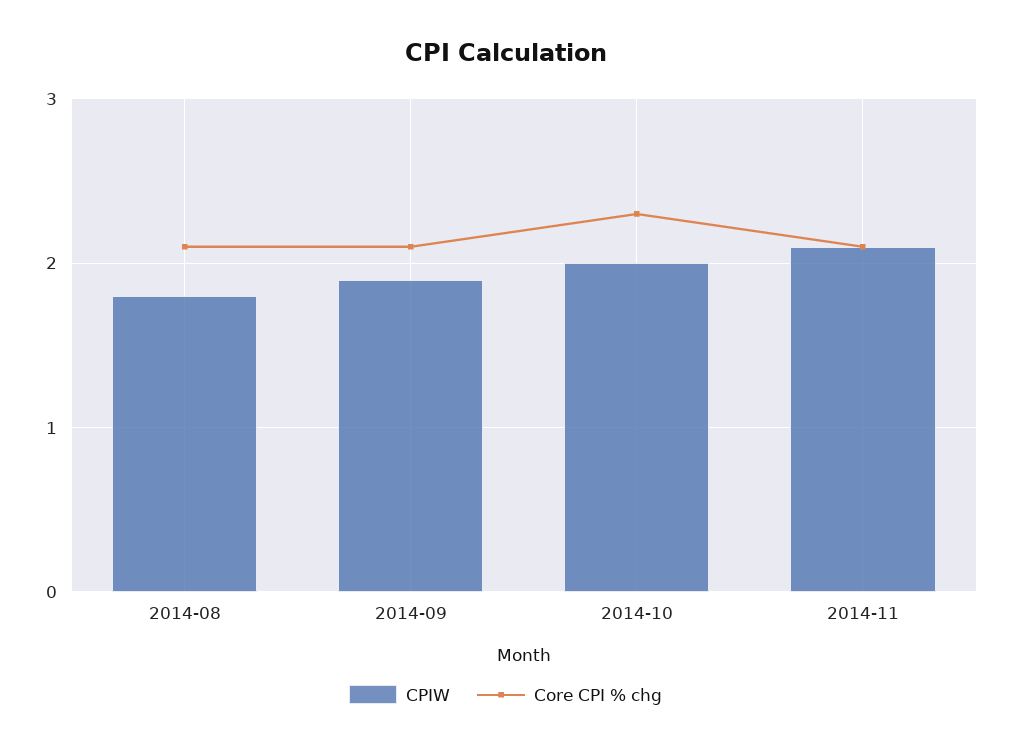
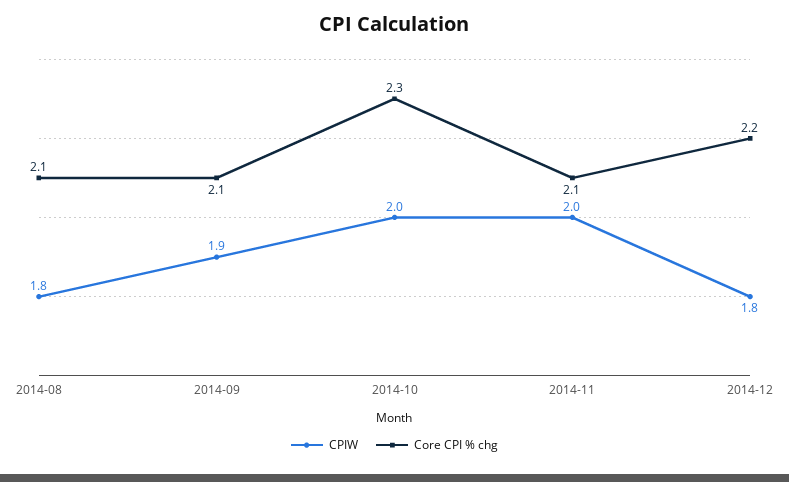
CPIW, 2014-11: 2.1 -> 2
CPIW, 2014-12: none -> 1.8
Core CPI % chg, 2014-12: none -> 2.2

